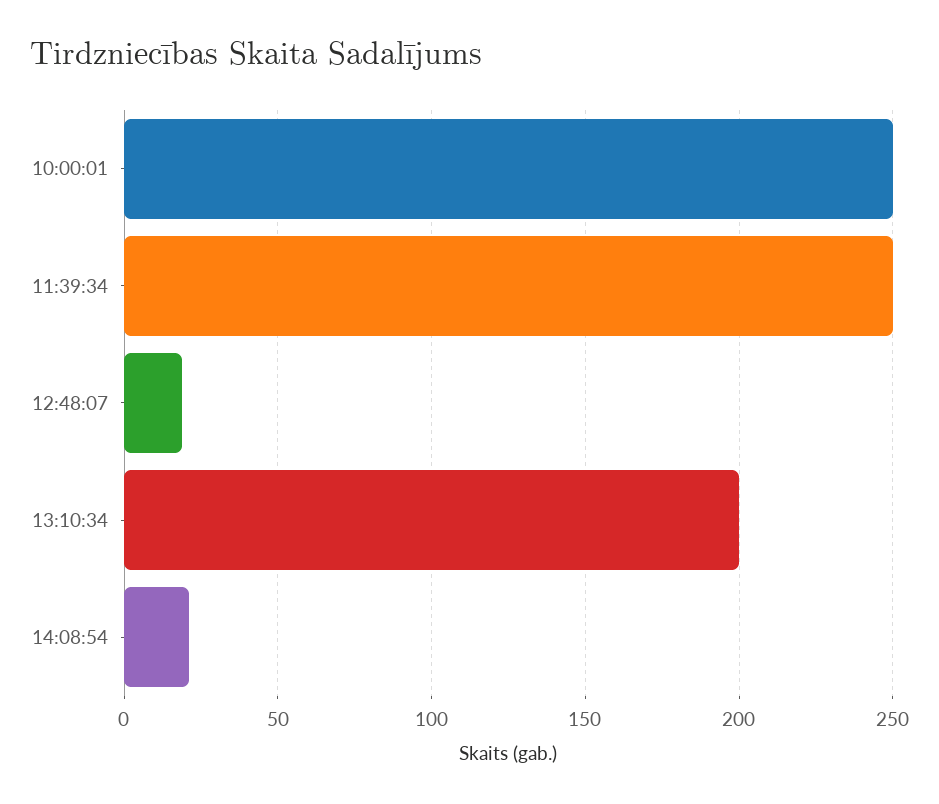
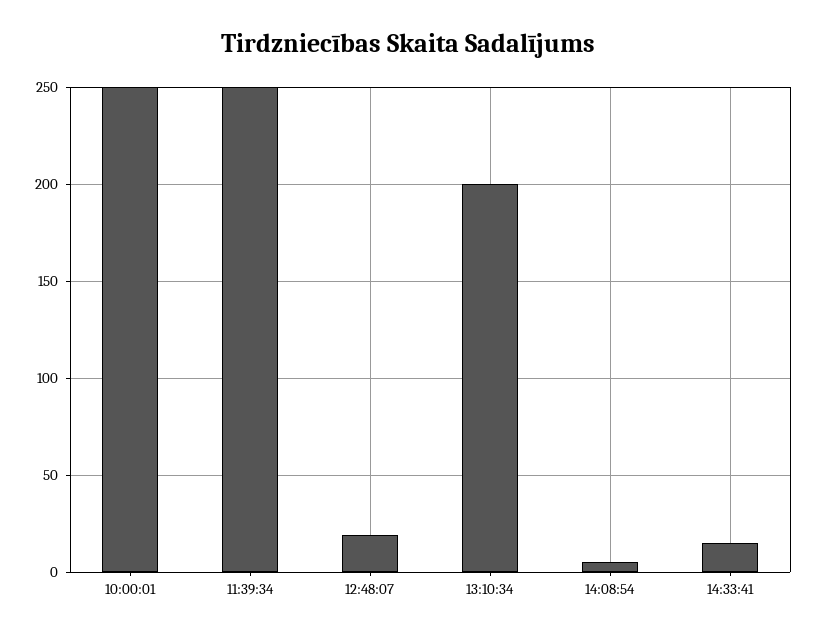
14:08:54: 20 -> 5
14:33:41: none -> 15

